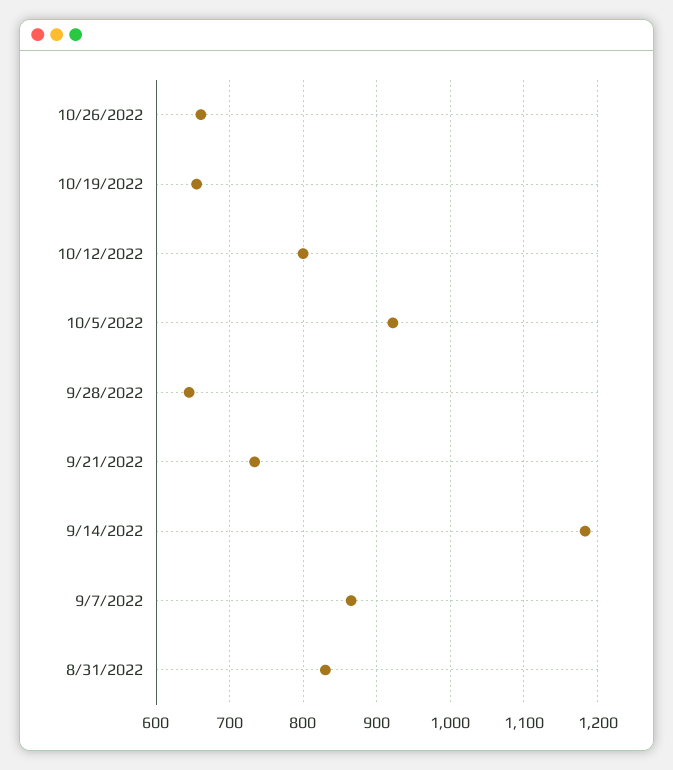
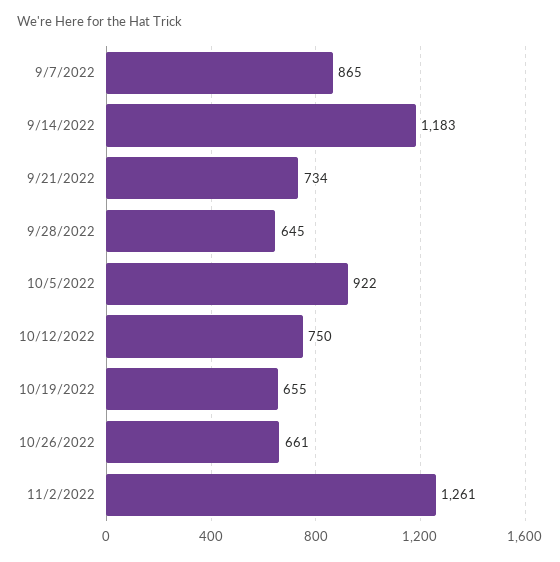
10/12/2022: 800 -> 750
8/31/2022: 830 -> none
11/2/2022: none -> 1261

